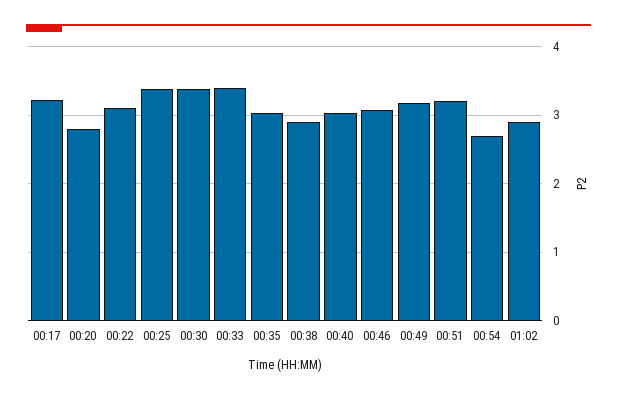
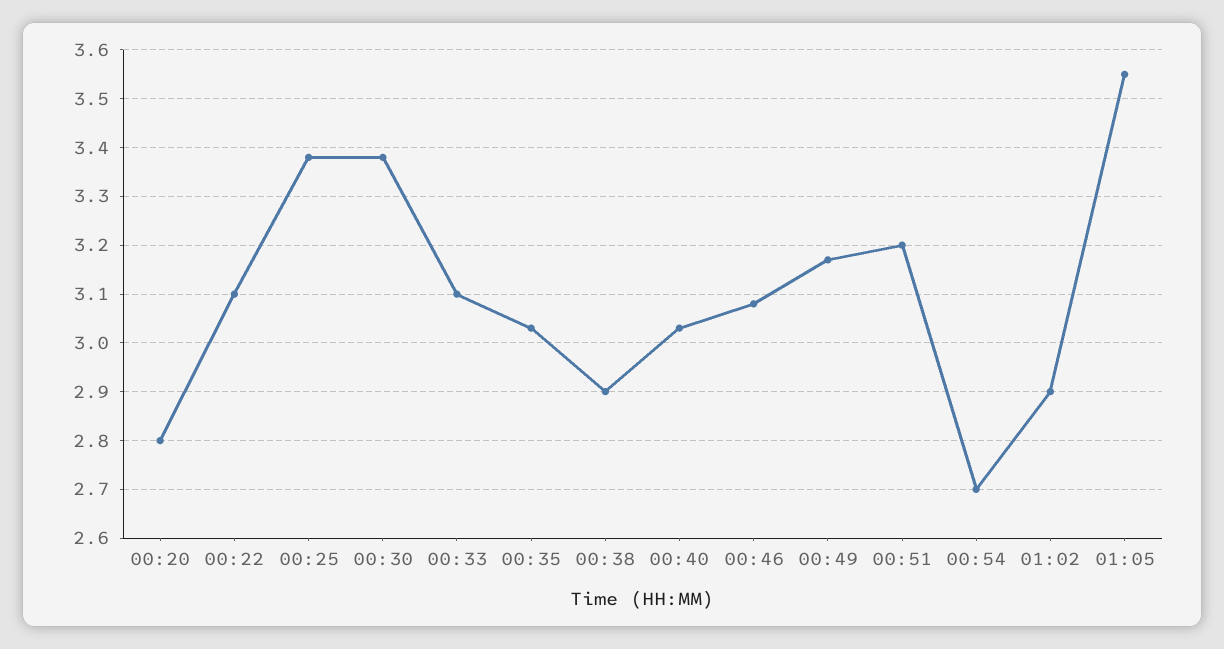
00:17: 3.2 -> none
00:33: 3.4 -> 3.1
01:05: none -> 3.55

